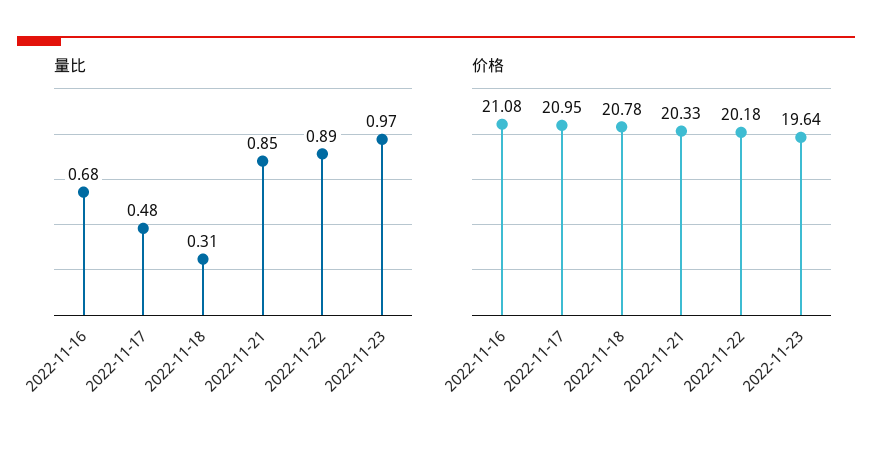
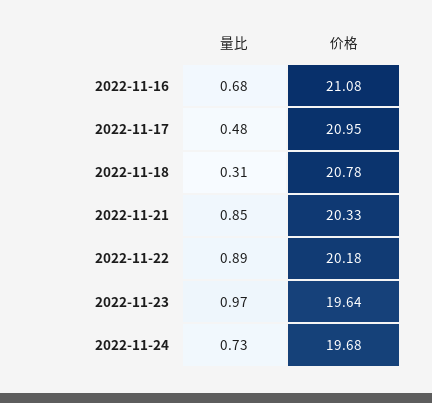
量比, 2022-11-24: none -> 0.73
价格, 2022-11-24: none -> 19.68

